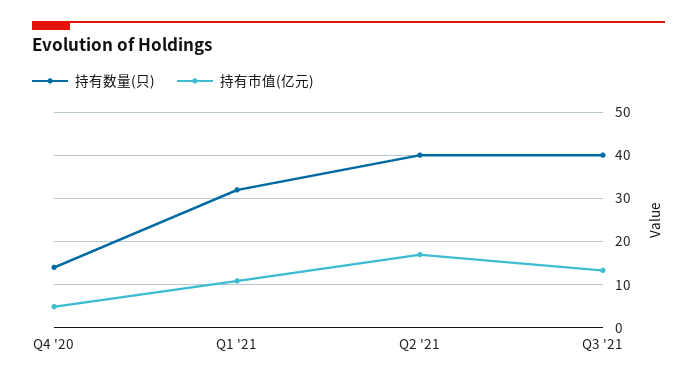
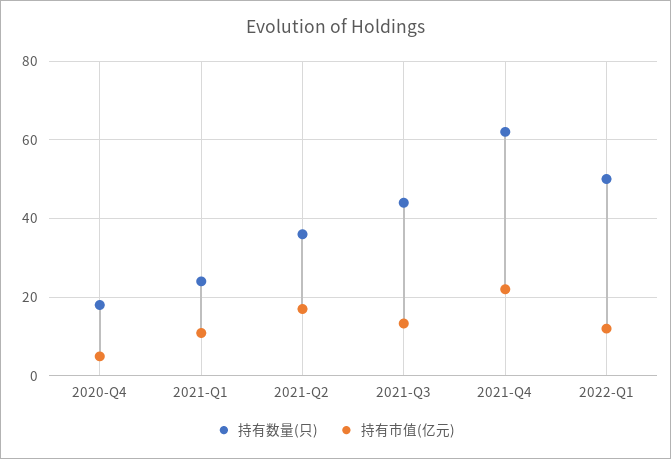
持有数量(只), Q4 '20: 14 -> 18
持有数量(只), Q1 '21: 32 -> 24
持有数量(只), Q2 '21: 40 -> 36
持有数量(只), Q3 '21: 40 -> 44
持有数量(只), 2021-Q4: none -> 62
持有市值(亿元), 2021-Q4: none -> 22
持有数量(只), 2022-Q1: none -> 50
持有市值(亿元), 2022-Q1: none -> 12

